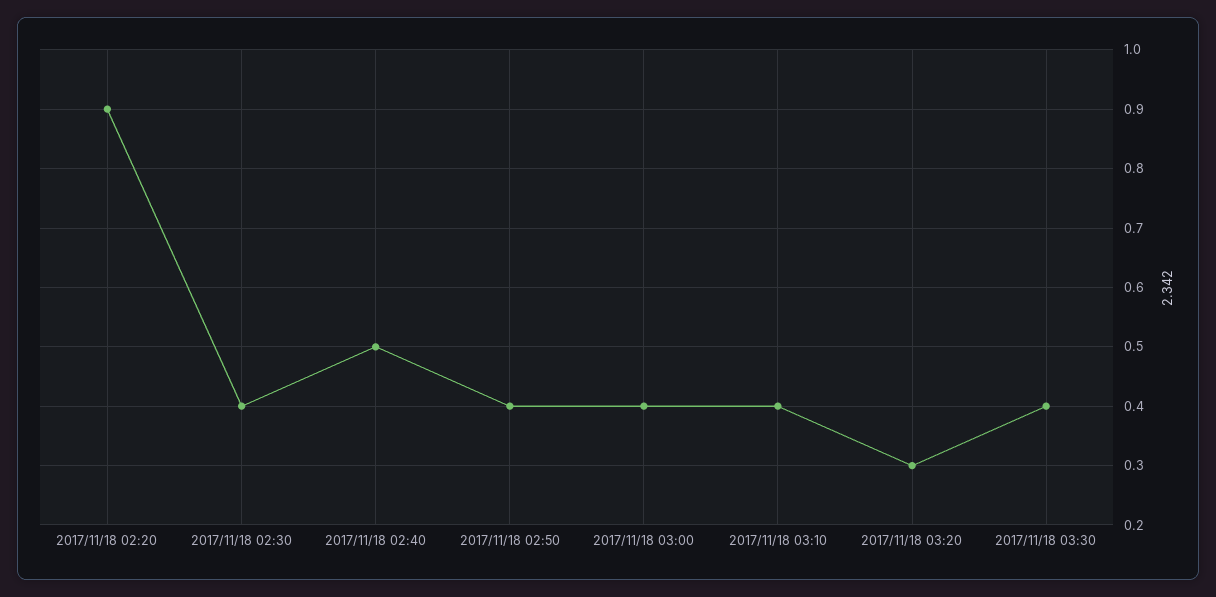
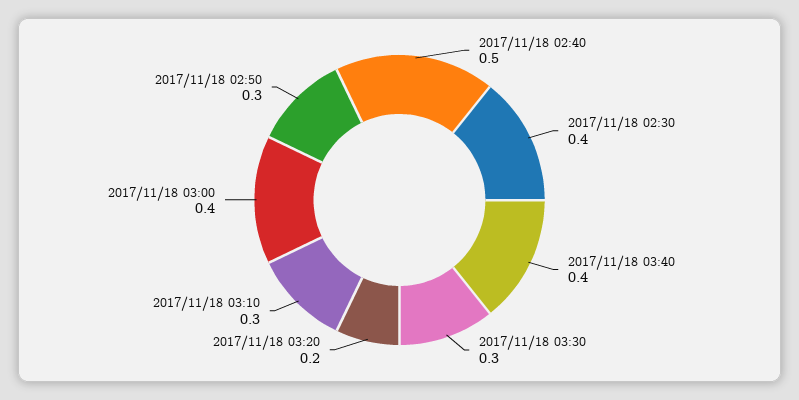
2017/11/18 02:20: 0.9 -> none
2017/11/18 02:50: 0.4 -> 0.3
2017/11/18 03:10: 0.4 -> 0.3
2017/11/18 03:20: 0.3 -> 0.2
2017/11/18 03:30: 0.4 -> 0.3
2017/11/18 03:40: none -> 0.4

